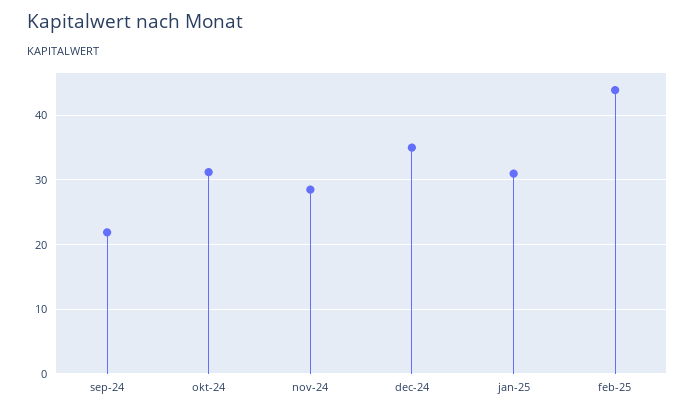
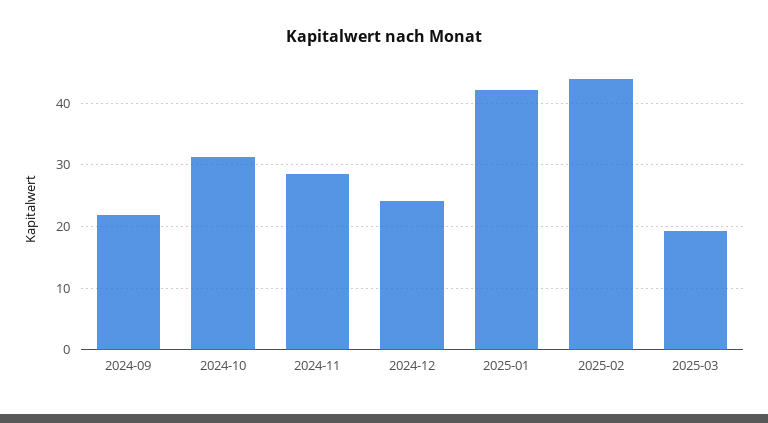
dec-24: 35 -> 24
jan-25: 31 -> 42
2025-03: none -> 19

